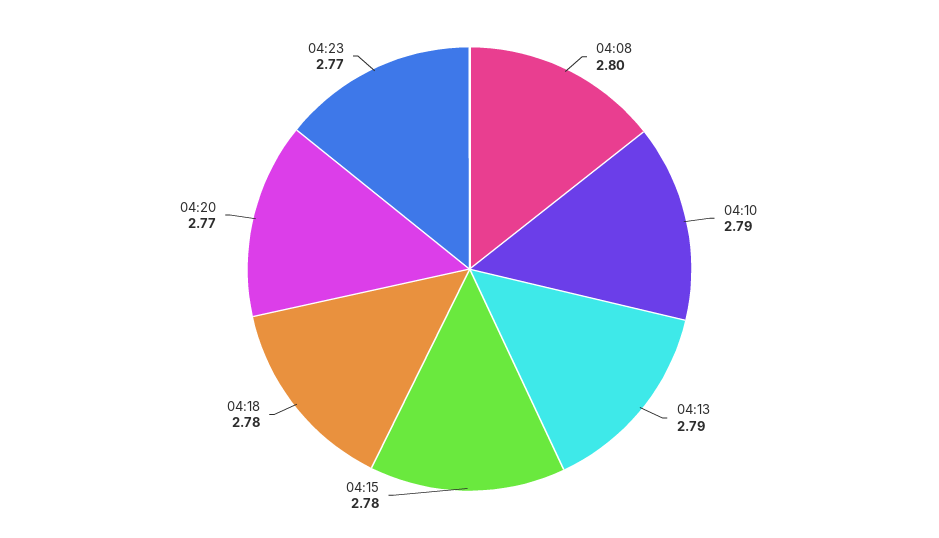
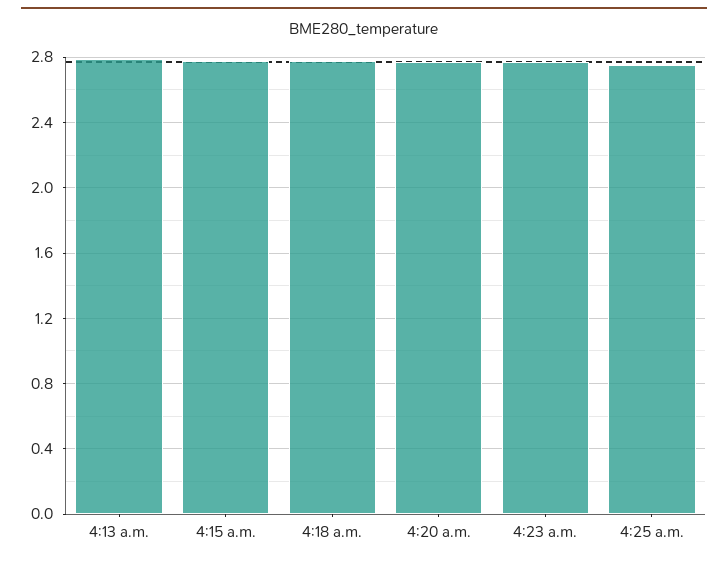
04:08: 2.8 -> none
04:10: 2.79 -> none
4:25 a.m.: none -> 2.75

